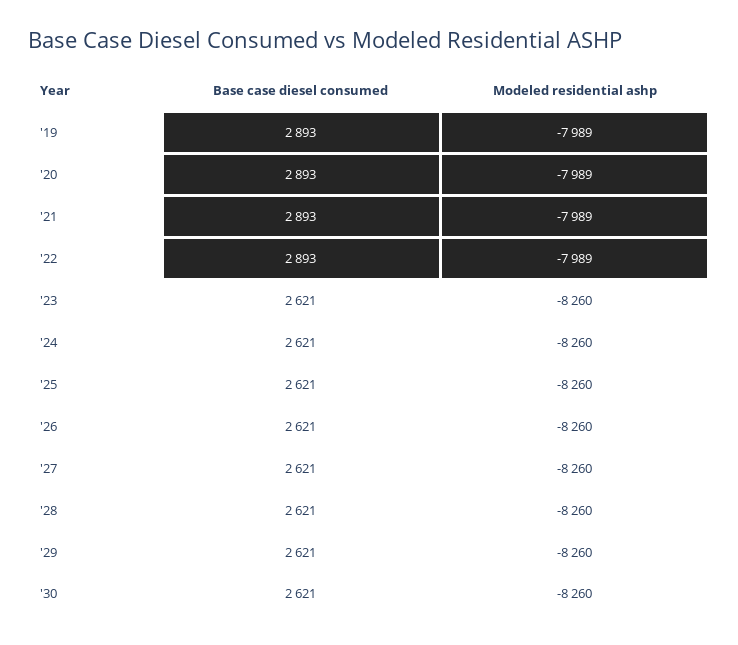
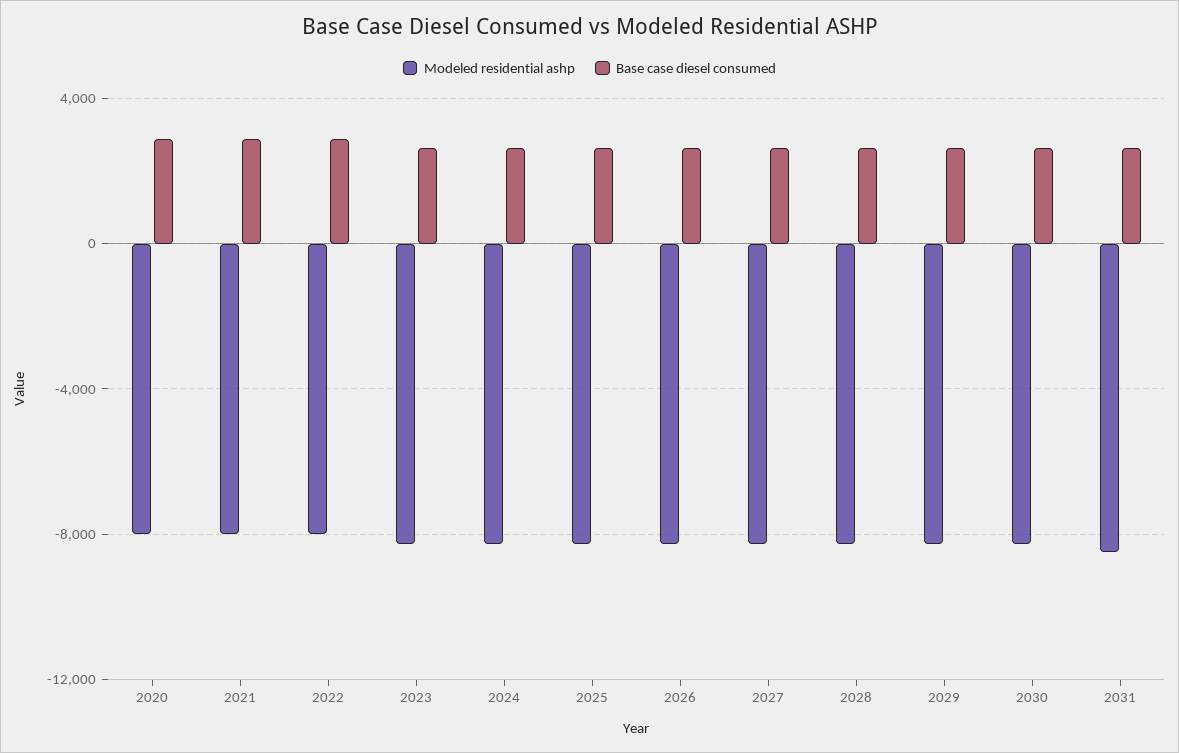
Base case diesel consumed, '19: 2893 -> none
Modeled residential ashp, '19: -7989 -> none
Modeled residential ashp, 2031: none -> -8500
Base case diesel consumed, 2031: none -> 2500

